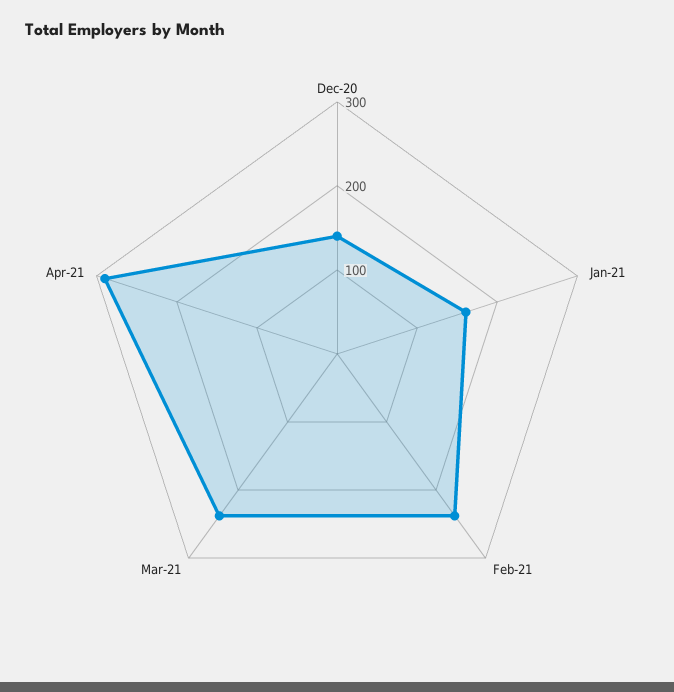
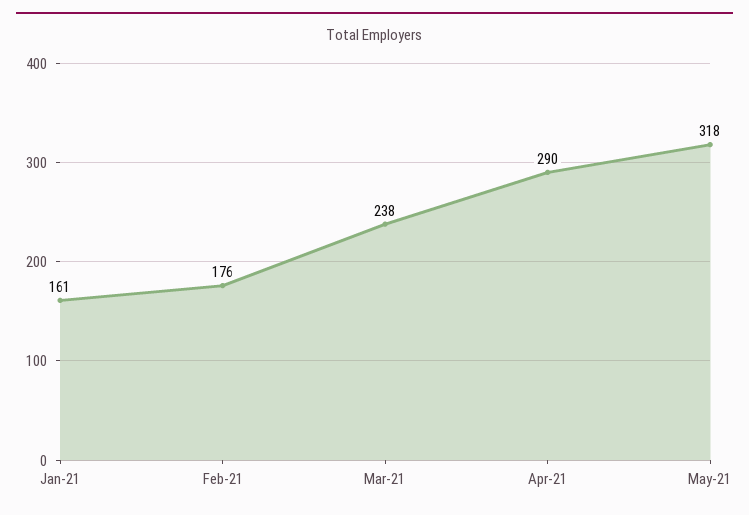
Dec-20: 140 -> none
Feb-21: 240 -> 176
May-21: none -> 318

